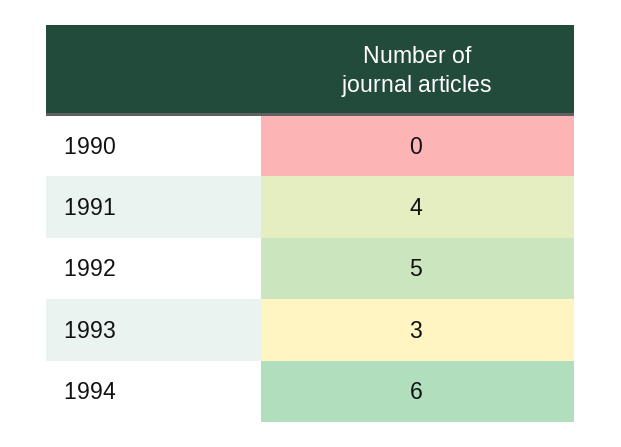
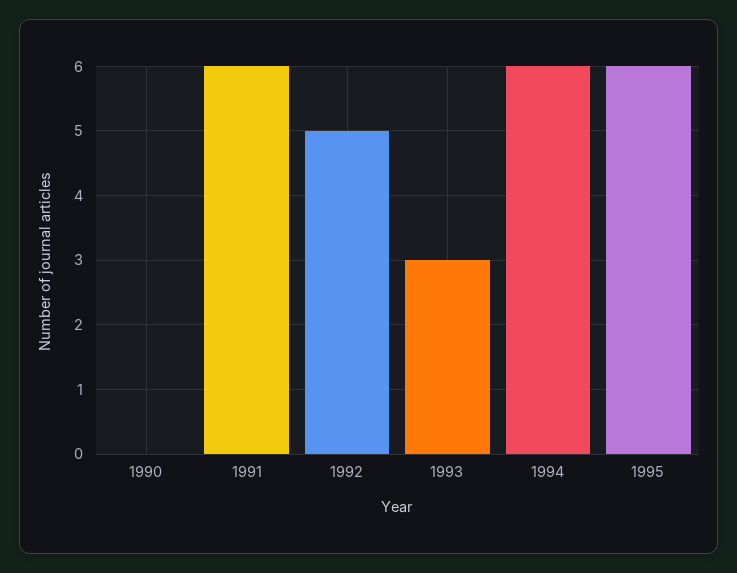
1991: 4 -> 6
1995: none -> 6

